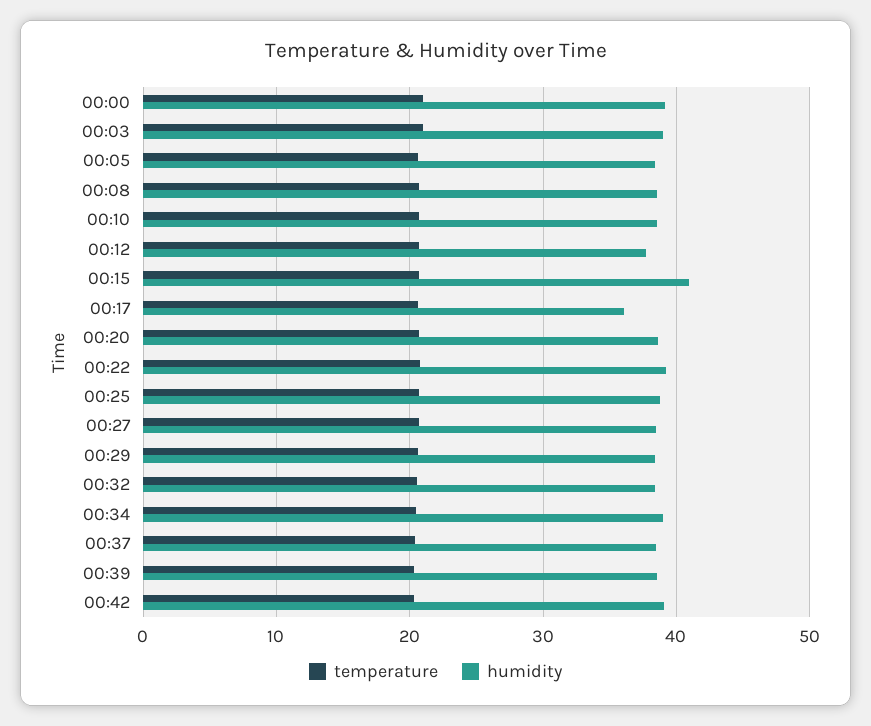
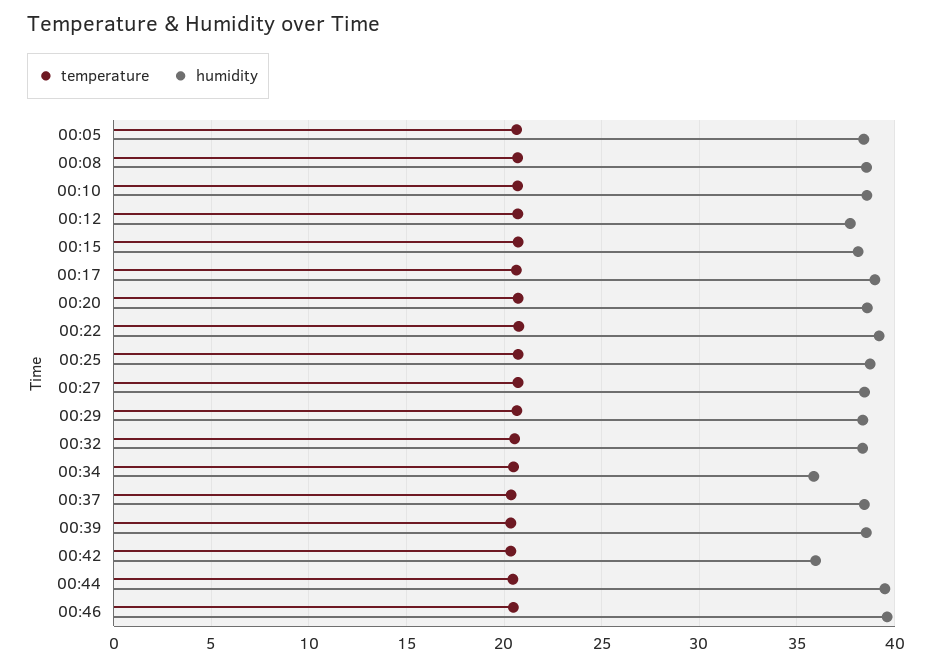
temperature, 00:00: 21 -> none
humidity, 00:00: 39 -> none
temperature, 00:03: 21 -> none
humidity, 00:03: 39 -> none
humidity, 00:15: 41 -> 38
humidity, 00:17: 36 -> 39
humidity, 00:34: 39 -> 36
humidity, 00:42: 39 -> 36
temperature, 00:44: none -> 20.5
humidity, 00:44: none -> 39.5
temperature, 00:46: none -> 20.5
humidity, 00:46: none -> 39.5

